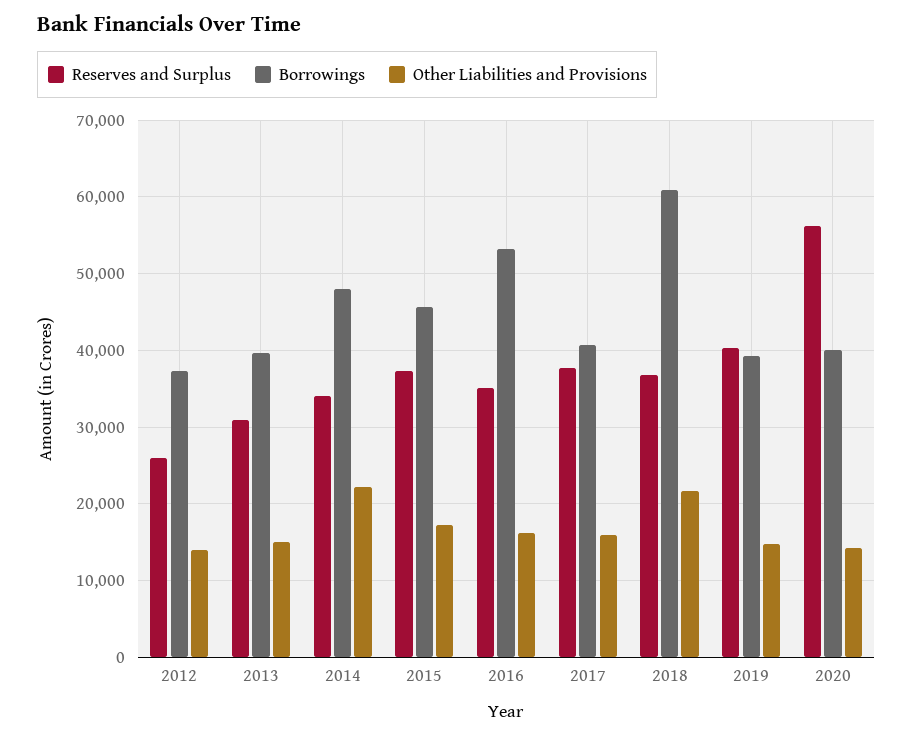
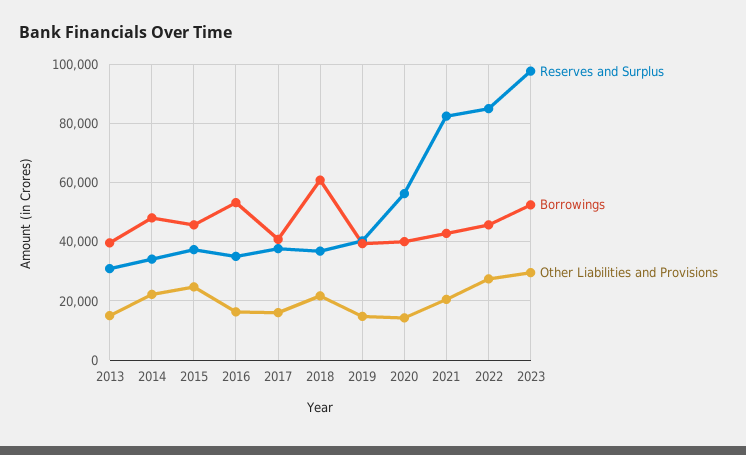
Reserves and Surplus, 2012: 26000 -> none
Borrowings, 2012: 37000 -> none
Other Liabilities and Provisions, 2012: 14000 -> none
Other Liabilities and Provisions, 2015: 17000 -> 25000
Reserves and Surplus, 2021: none -> 82500
Borrowings, 2021: none -> 42500
Other Liabilities and Provisions, 2021: none -> 20000
Reserves and Surplus, 2022: none -> 85000
Borrowings, 2022: none -> 45000
Other Liabilities and Provisions, 2022: none -> 27500
Reserves and Surplus, 2023: none -> 97500
Borrowings, 2023: none -> 52500
Other Liabilities and Provisions, 2023: none -> 30000

